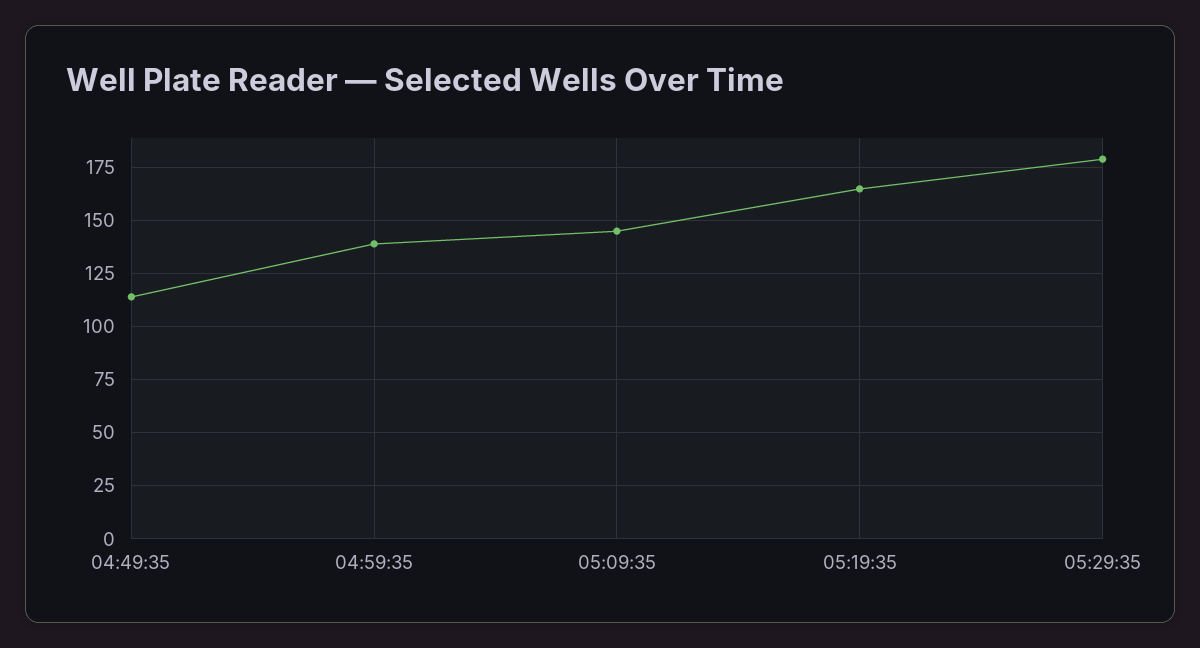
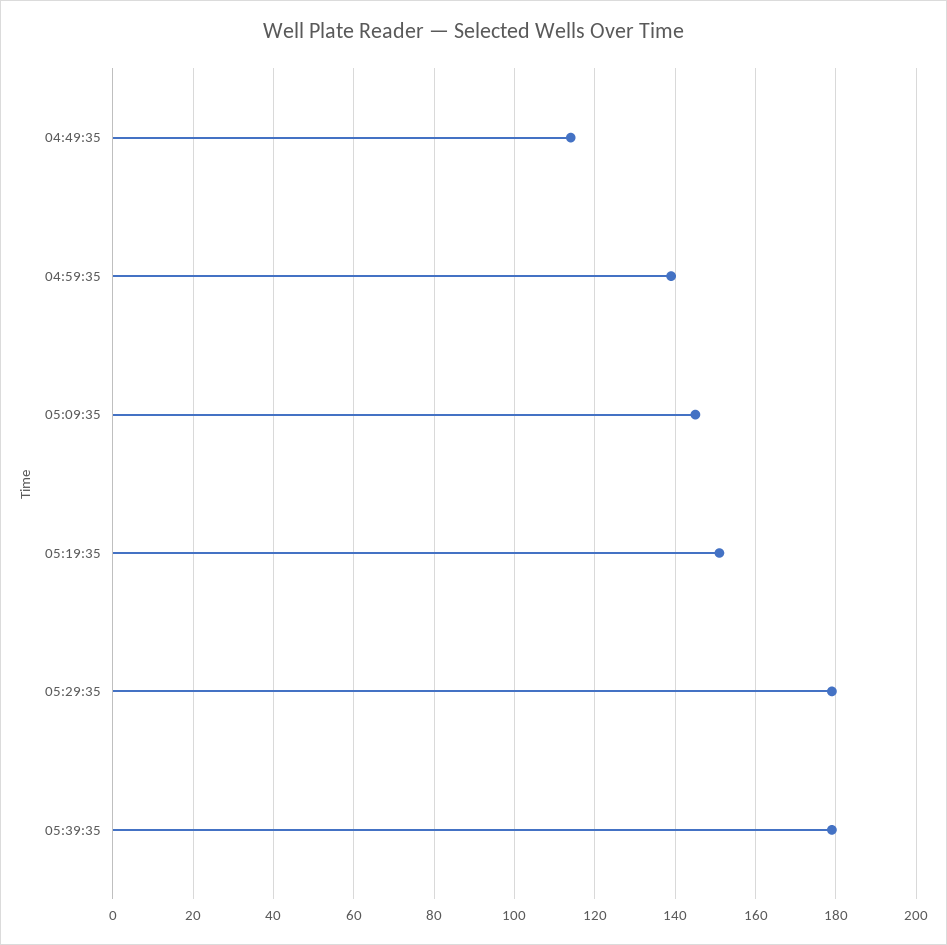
05:19:35: 165 -> 150
05:39:35: none -> 180

